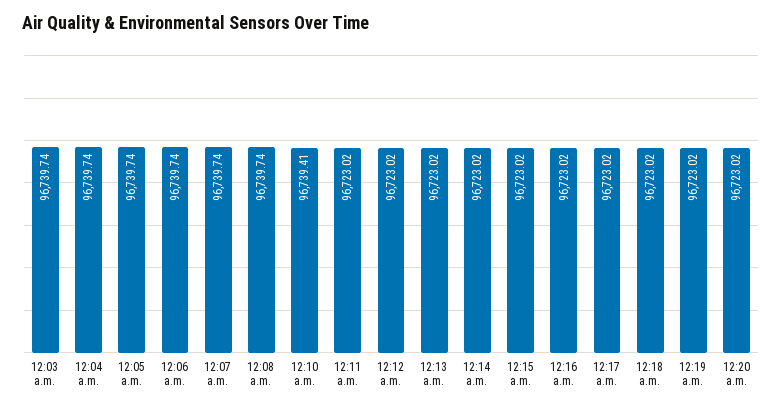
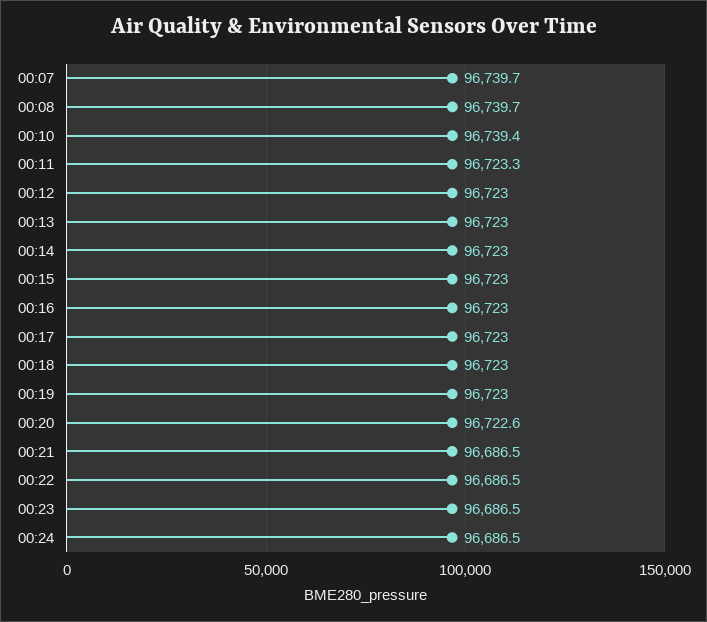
12:03 a.m.: 96739.74 -> none
12:04 a.m.: 96739.74 -> none
12:05 a.m.: 96739.74 -> none
12:06 a.m.: 96739.74 -> none
12:11 a.m.: 96723.02 -> 96723.3
12:20 a.m.: 96723.02 -> 96722.6
00:21: none -> 96686.5
00:22: none -> 96686.5
00:23: none -> 96686.5
00:24: none -> 96686.5

